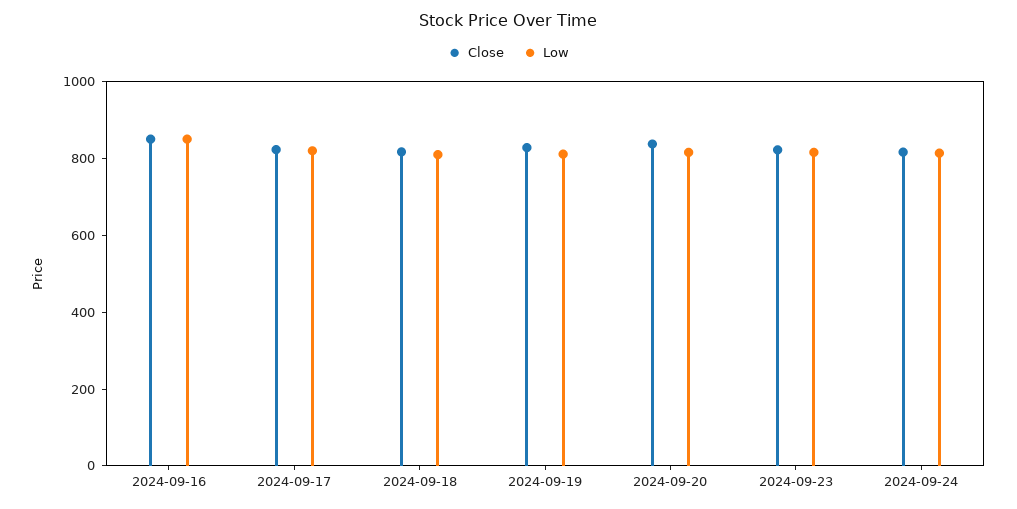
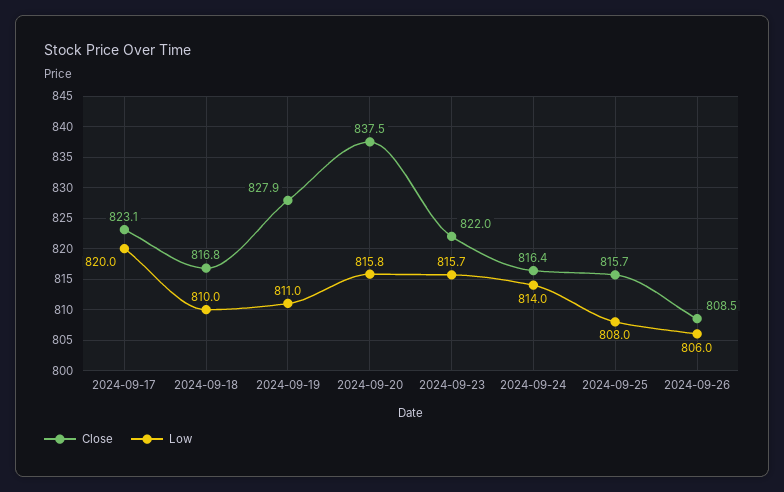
Close, 2024-09-16: 850 -> none
Low, 2024-09-16: 850 -> none
Close, 2024-09-25: none -> 815.7
Low, 2024-09-25: none -> 808
Close, 2024-09-26: none -> 808.5
Low, 2024-09-26: none -> 806

